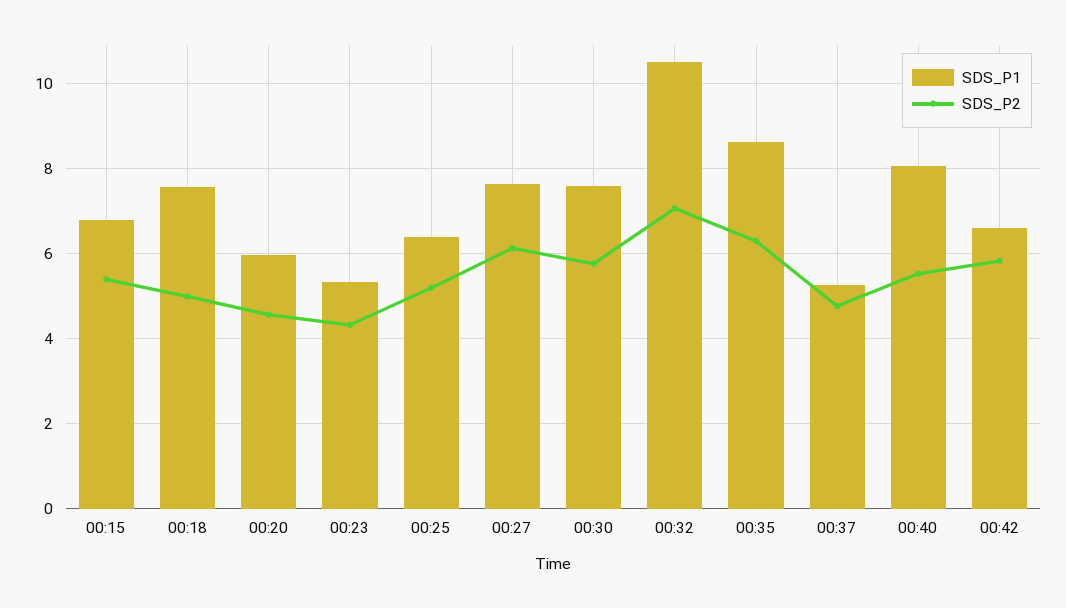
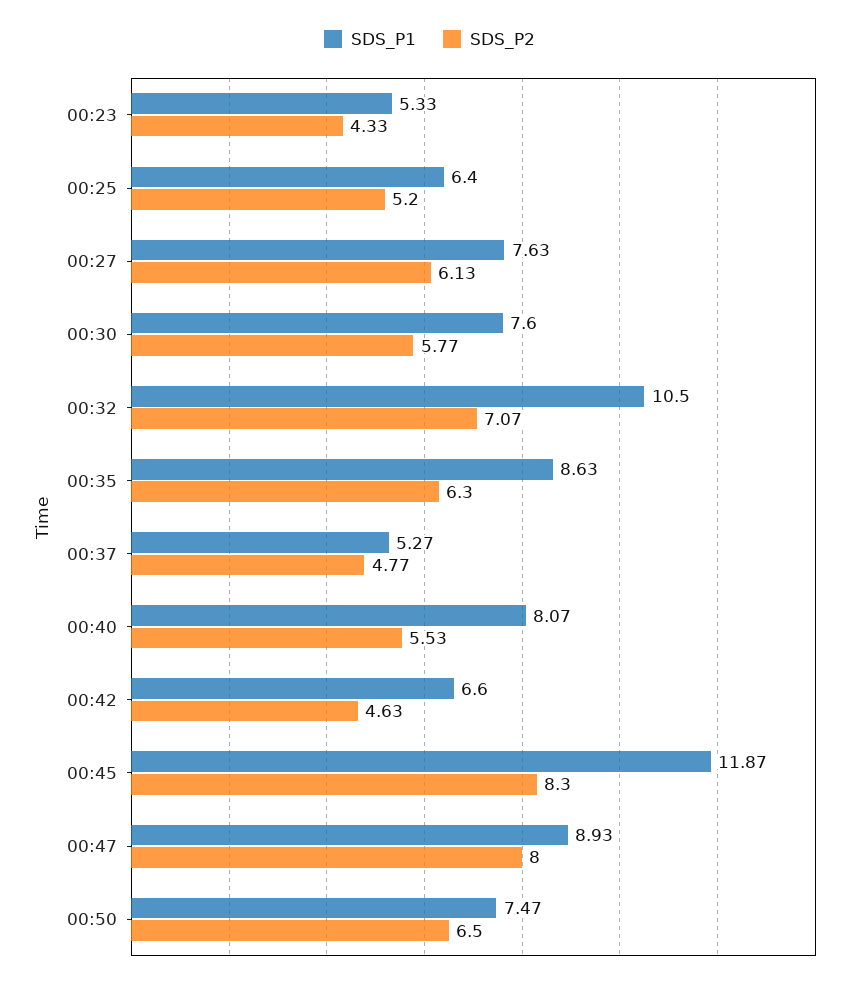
SDS_P1, 00:15: 6.8 -> none
SDS_P2, 00:15: 5.4 -> none
SDS_P1, 00:18: 7.6 -> none
SDS_P2, 00:18: 5 -> none
SDS_P1, 00:20: 6 -> none
SDS_P2, 00:20: 4.6 -> none
SDS_P2, 00:42: 5.8 -> 4.63
SDS_P1, 00:45: none -> 11.87
SDS_P2, 00:45: none -> 8.3
SDS_P1, 00:47: none -> 8.93
SDS_P2, 00:47: none -> 8
SDS_P1, 00:50: none -> 7.47
SDS_P2, 00:50: none -> 6.5

